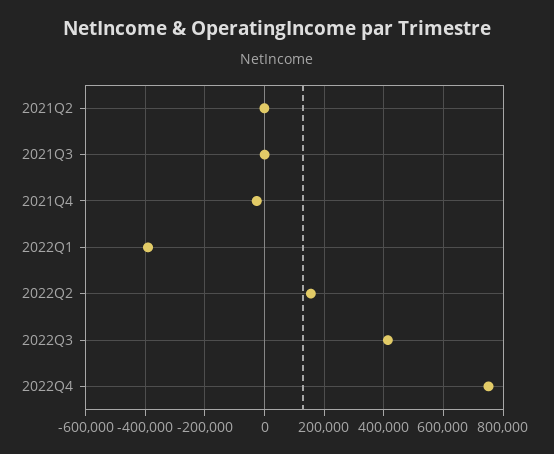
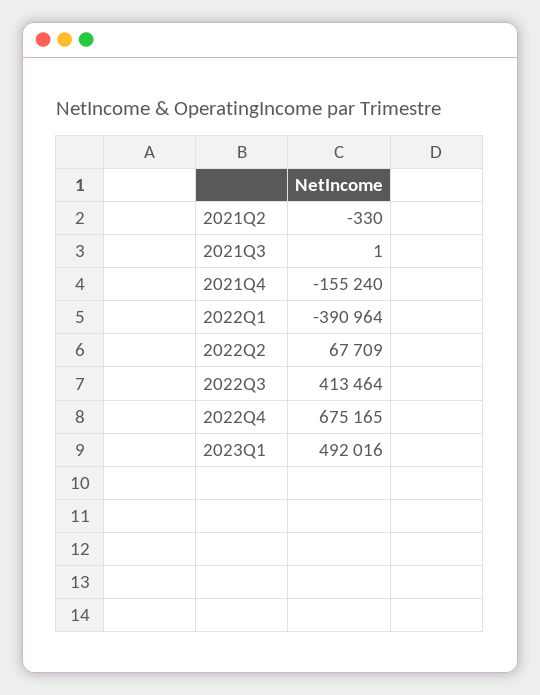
2021Q4: -25000 -> -155240
2022Q2: 150000 -> 67709
2022Q4: 750000 -> 675165
2023Q1: none -> 492016

